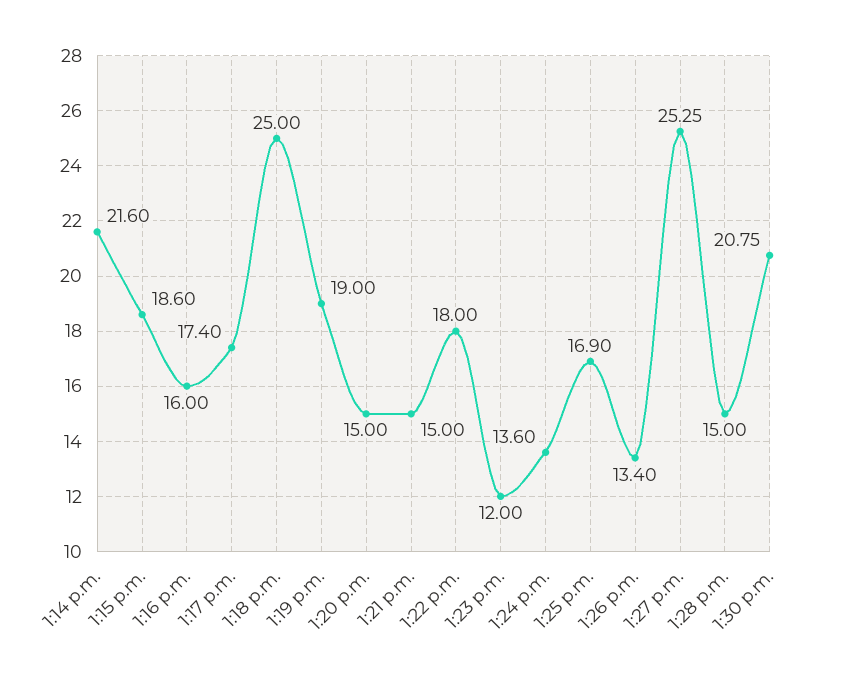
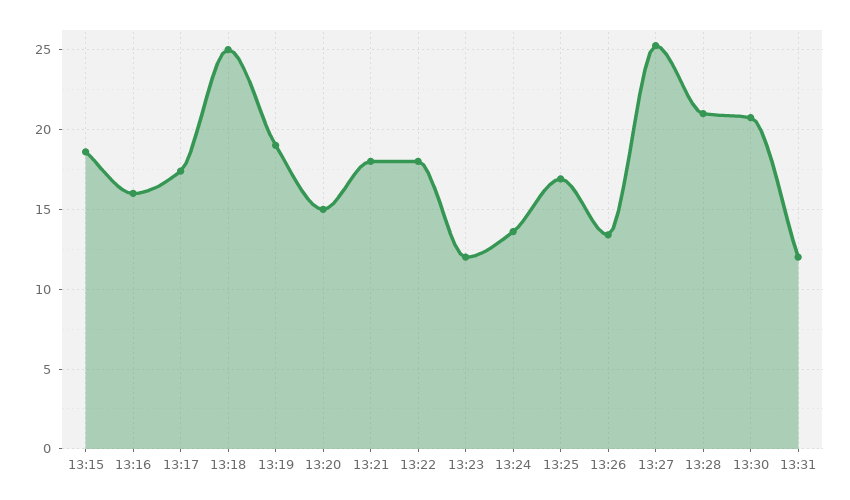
1:14 p.m.: 21.6 -> none
1:21 p.m.: 15 -> 18
1:28 p.m.: 15 -> 21
13:31: none -> 12

